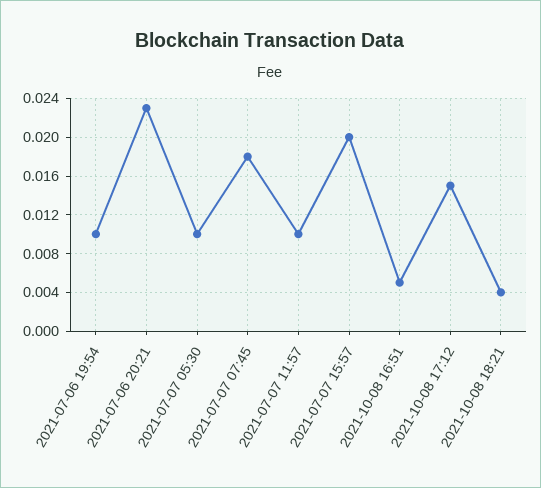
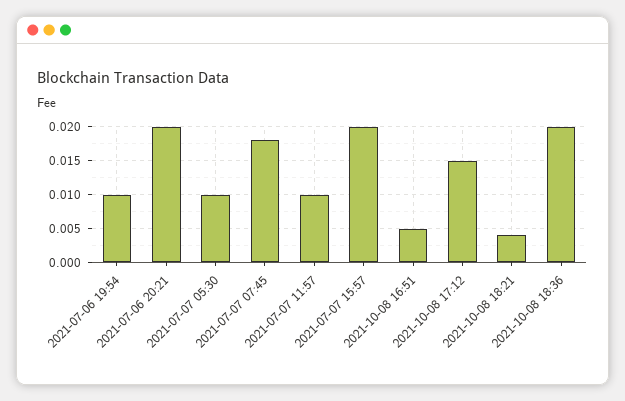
2021-07-06 20:21: 0.023 -> 0.02
2021-10-08 18:36: none -> 0.02

